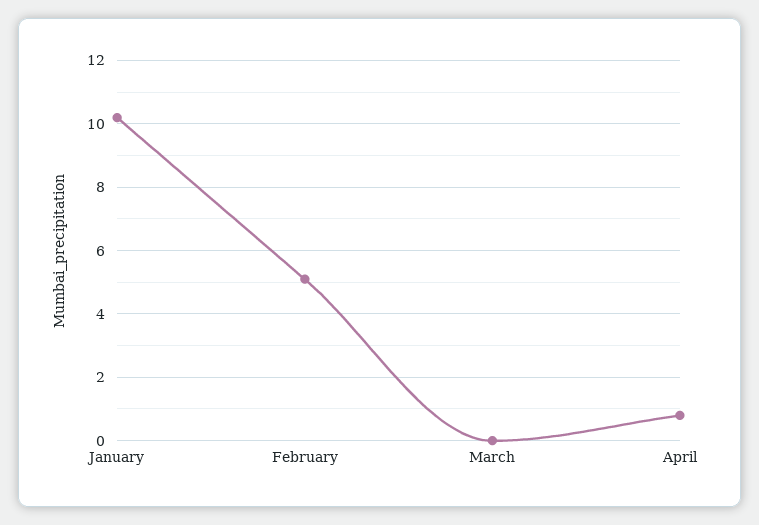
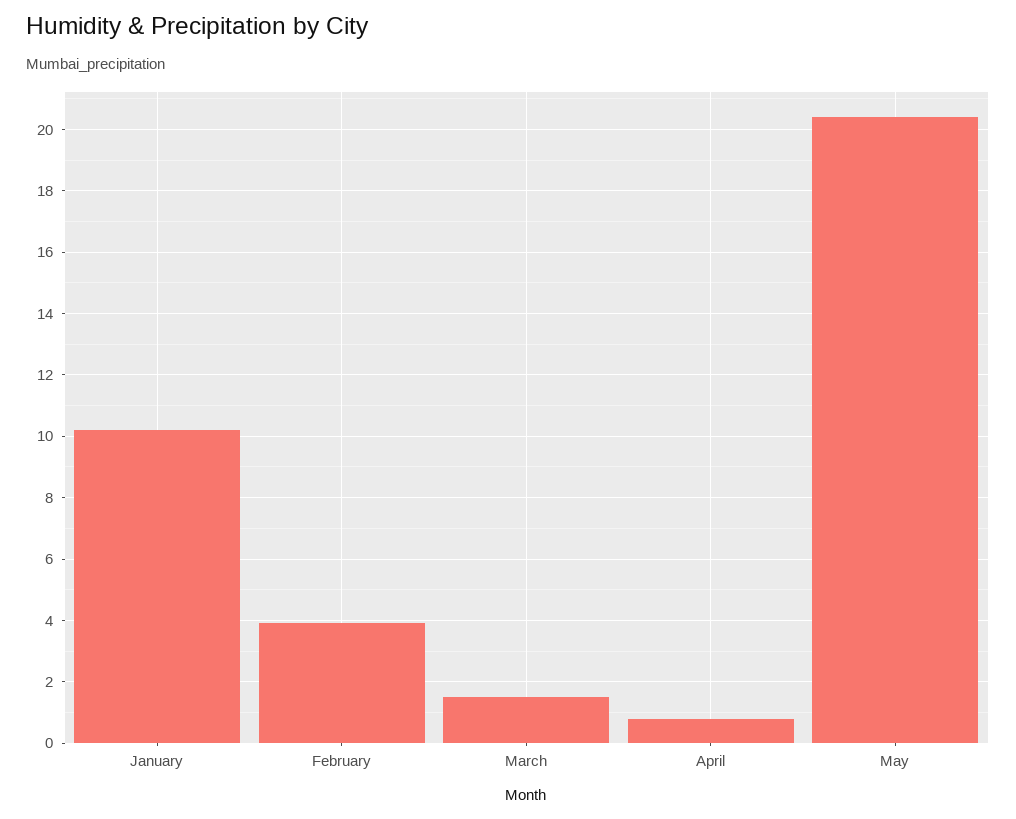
February: 5 -> 4
March: 0 -> 1.5
May: none -> 20.5

